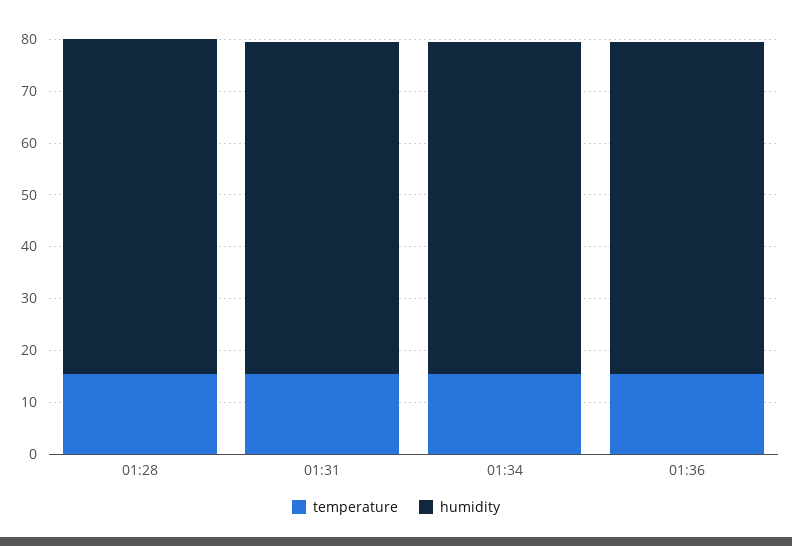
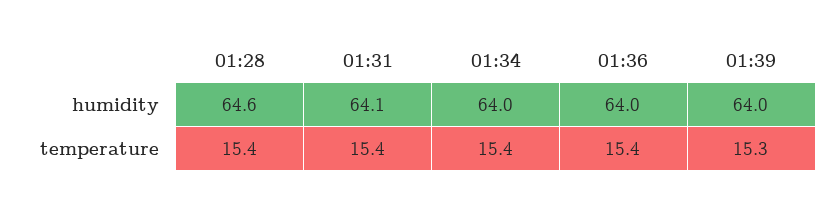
humidity, 01:39: none -> 64
temperature, 01:39: none -> 15.3

